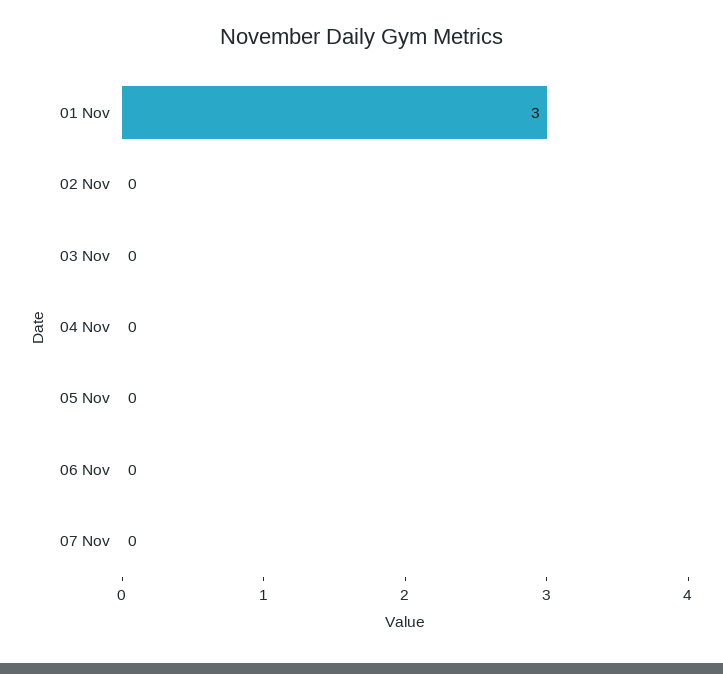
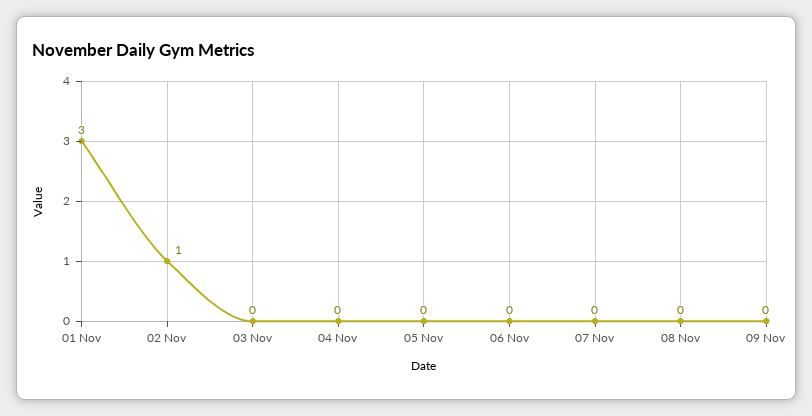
02 Nov: 0 -> 1
08 Nov: none -> 0
09 Nov: none -> 0

